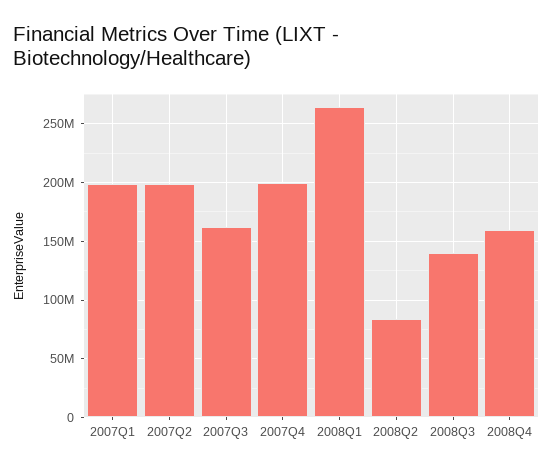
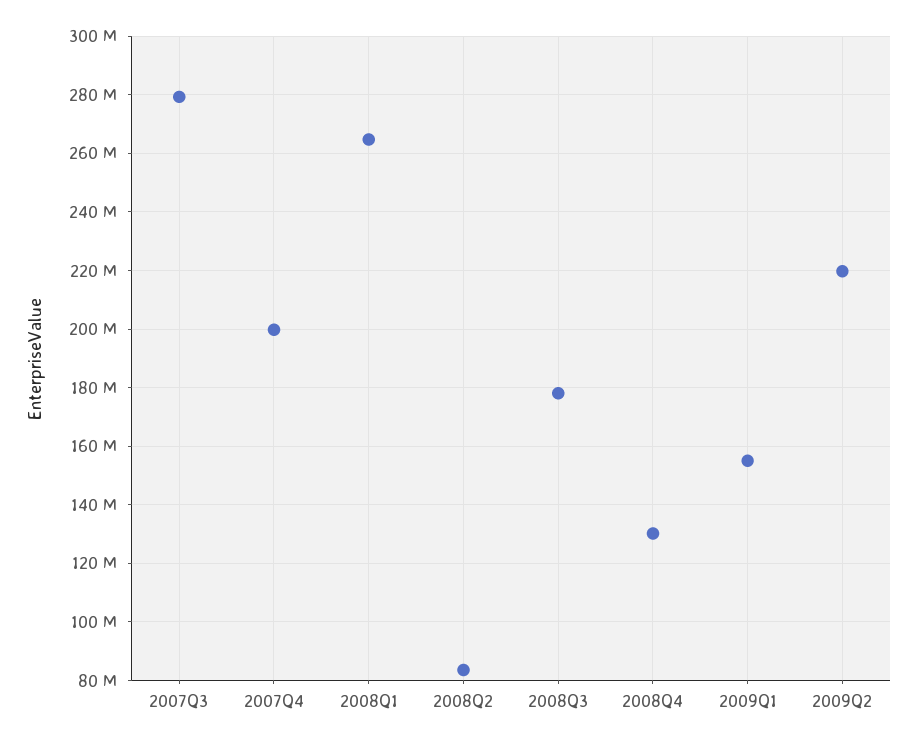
2007Q1: 200000000 -> none
2007Q2: 200000000 -> none
2007Q3: 160000000 -> 280000000
2008Q3: 140000000 -> 177500000
2008Q4: 160000000 -> 130000000
2009Q1: none -> 155000000
2009Q2: none -> 220000000

